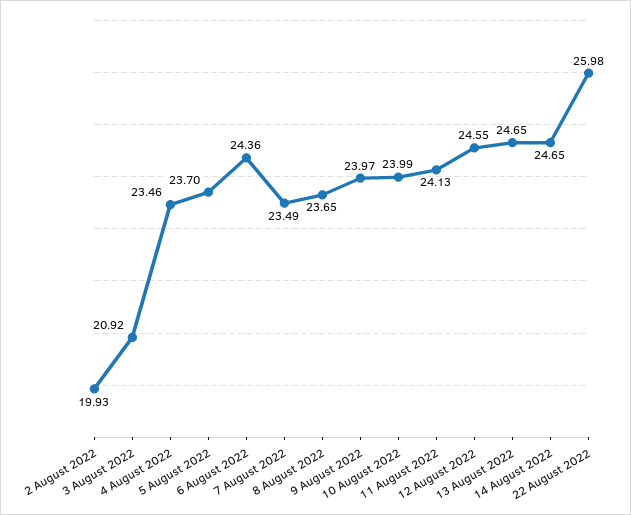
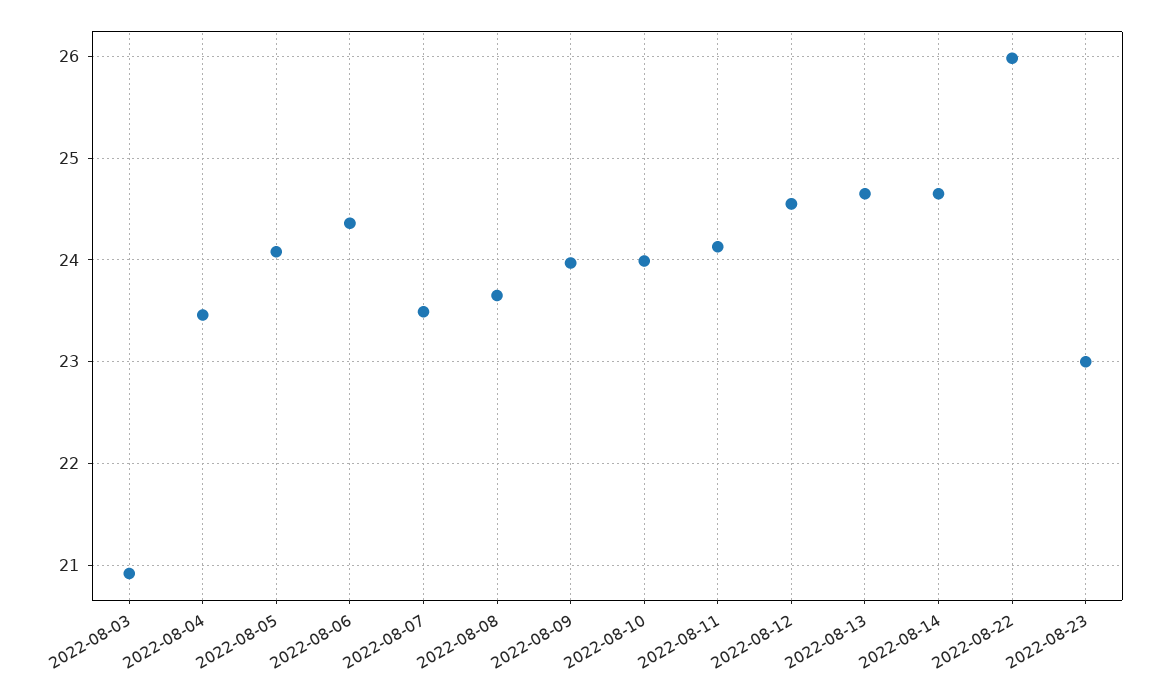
2 August 2022: 19.93 -> none
5 August 2022: 23.7 -> 24.1
2022-08-23: none -> 23

